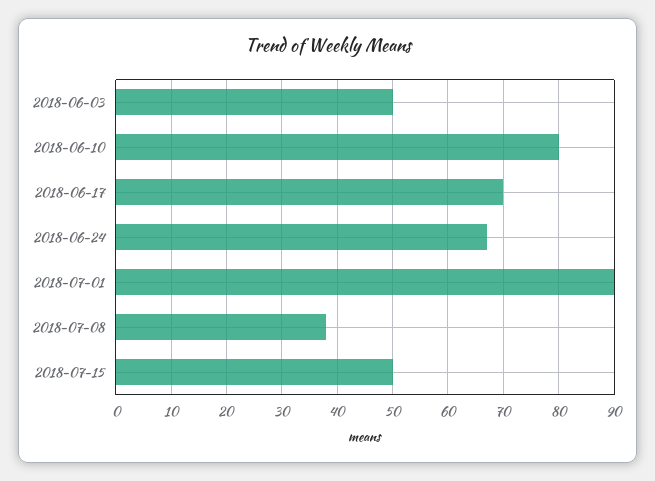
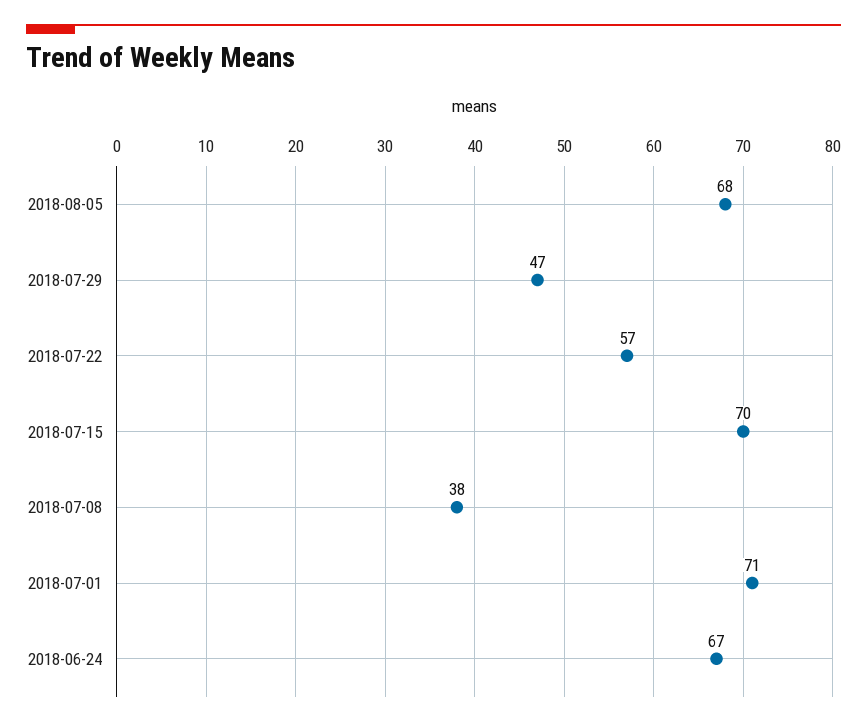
2018-06-03: 50 -> none
2018-06-10: 80 -> none
2018-06-17: 70 -> none
2018-07-01: 90 -> 71
2018-07-15: 50 -> 70
2018-08-05: none -> 68
2018-07-29: none -> 47
2018-07-22: none -> 57

